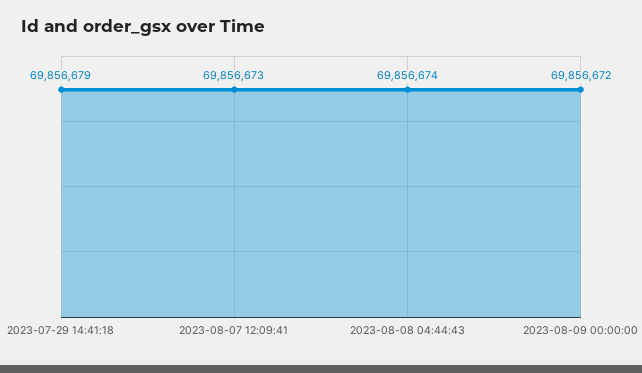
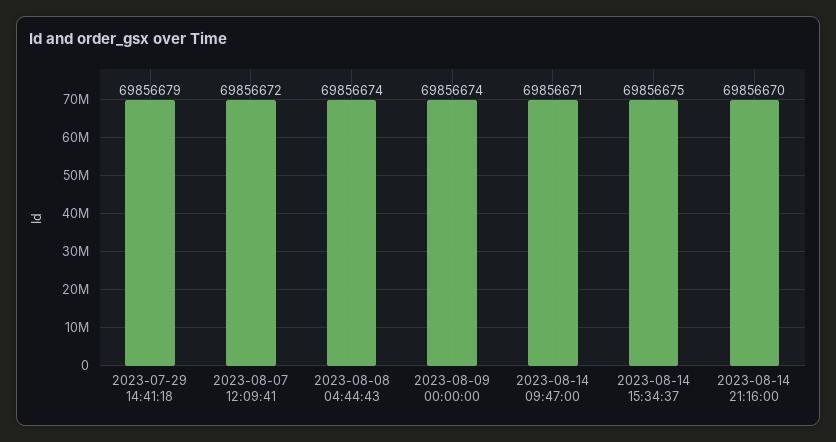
2023-08-07 12:09:41: 69856673 -> 69856672
2023-08-09 00:00:00: 69856672 -> 69856674
2023-08-14 09:47:00: none -> 69856671
2023-08-14 15:34:37: none -> 69856675
2023-08-14 21:16:00: none -> 69856670

